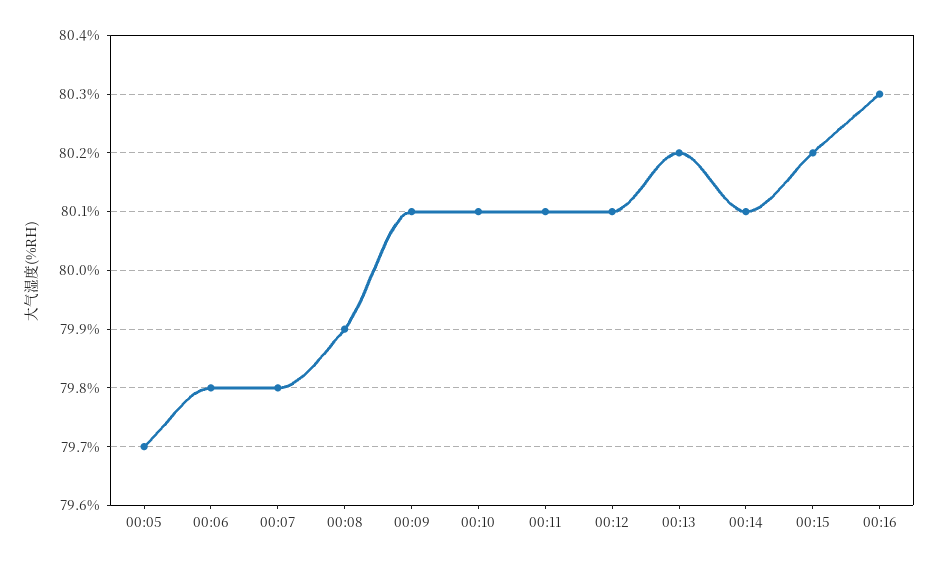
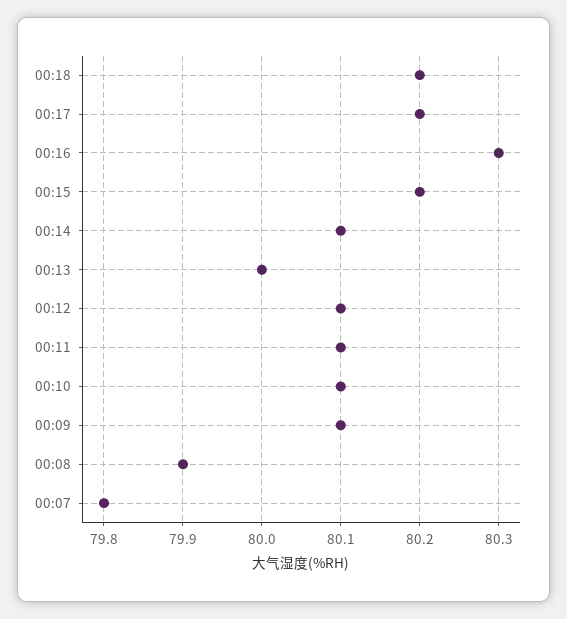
00:05: 79.7 -> none
00:06: 79.8 -> none
00:13: 80.2 -> 80
00:18: none -> 80.2
00:17: none -> 80.2

